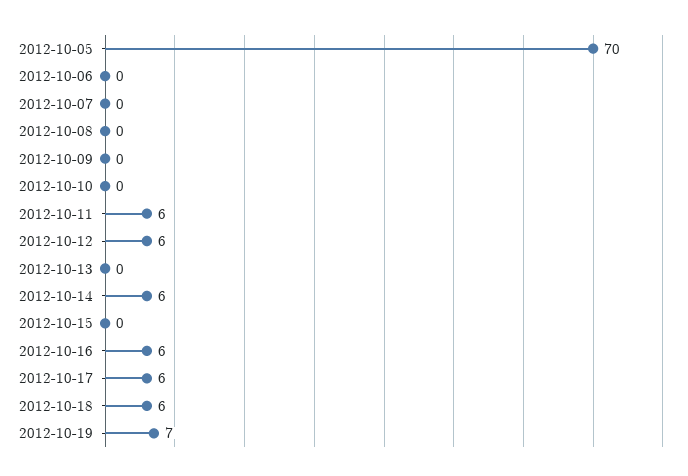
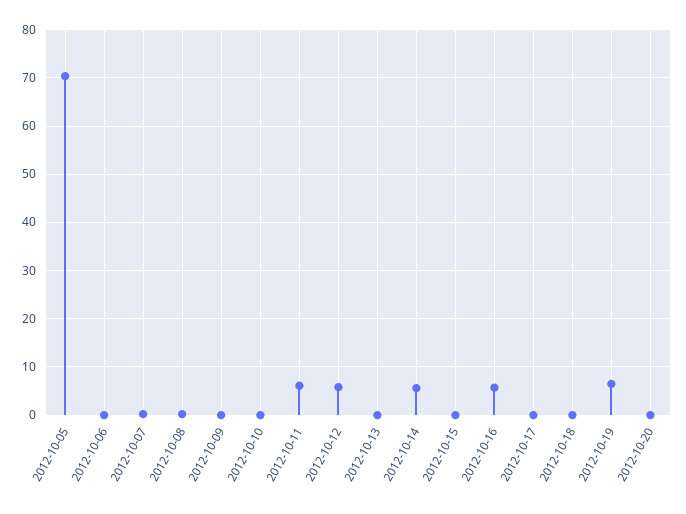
2012-10-17: 6 -> 0
2012-10-18: 6 -> 0
2012-10-20: none -> 0

